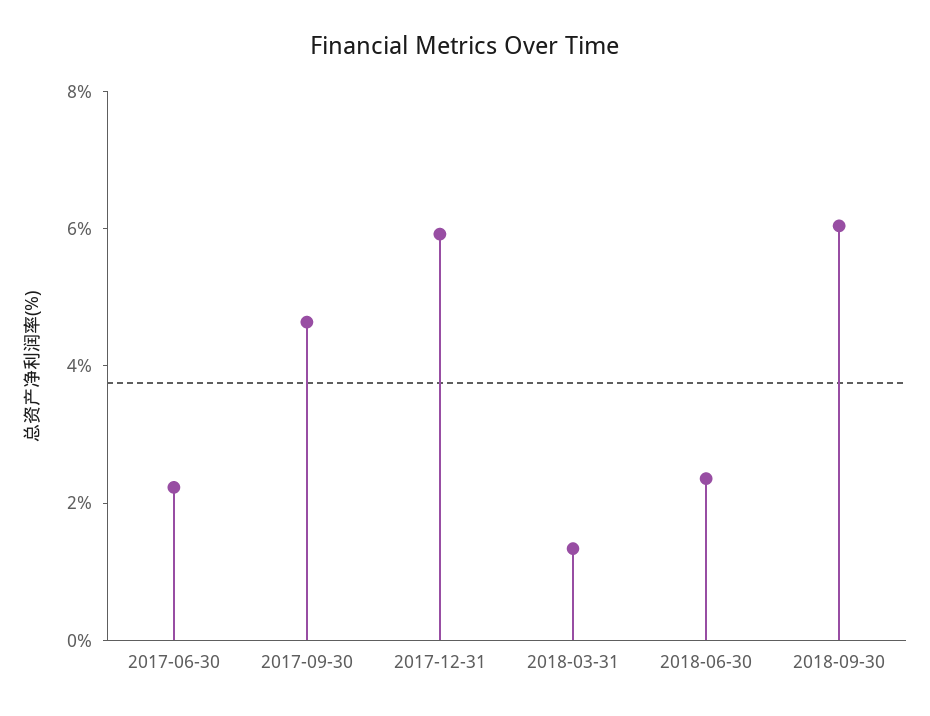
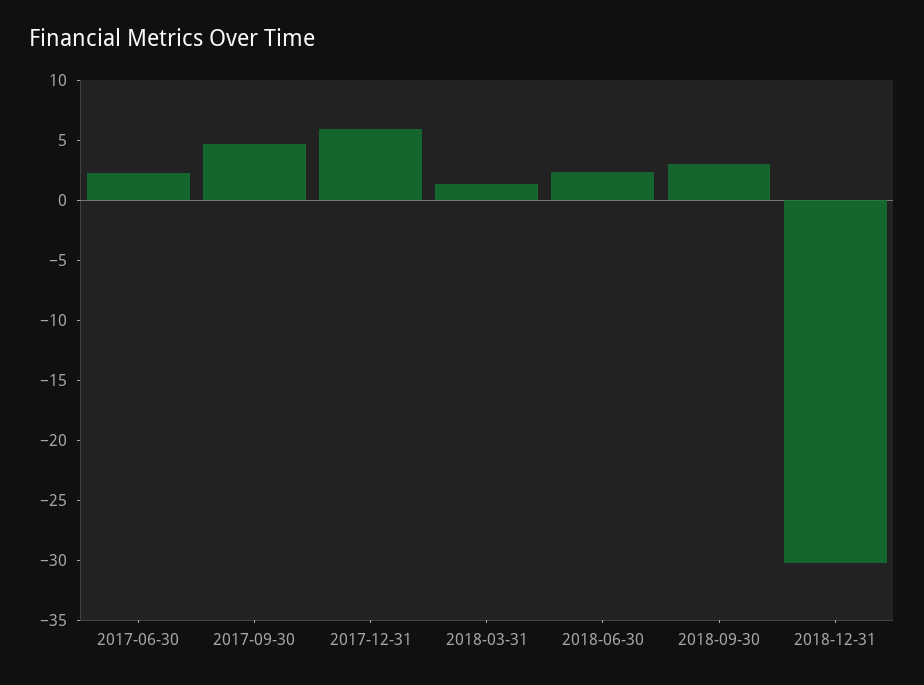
2018-09-30: 6 -> 3
2018-12-31: none -> -30

